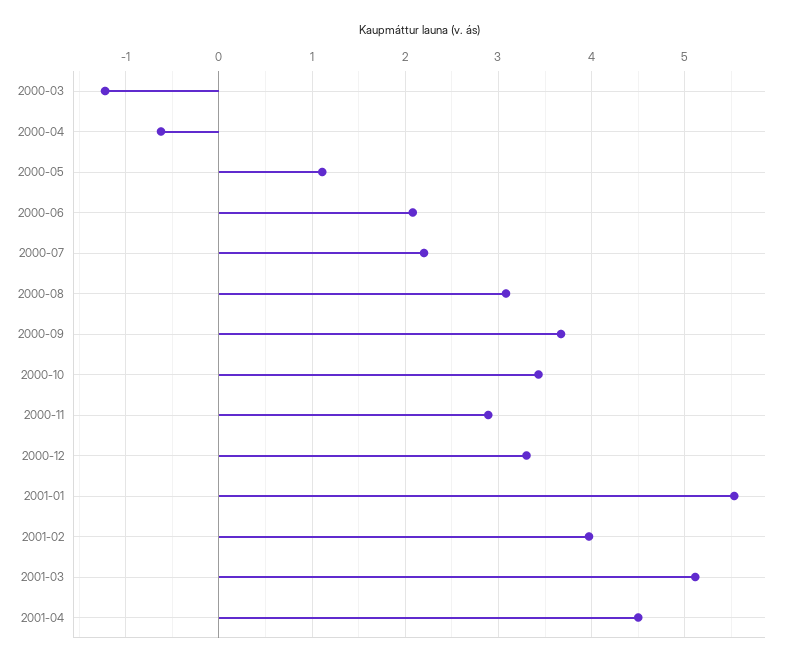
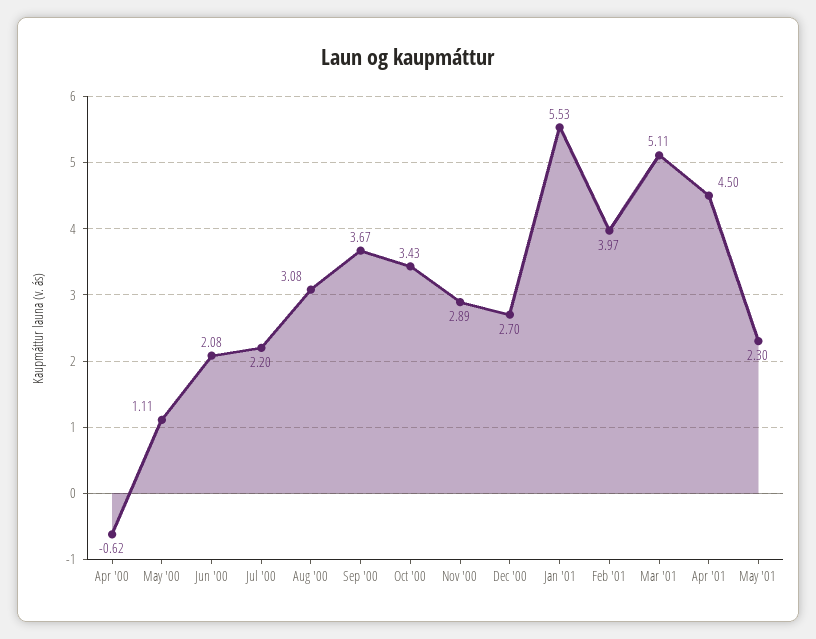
2000-03: -1.2 -> none
2000-12: 3.3 -> 2.7
May '01: none -> 2.3

